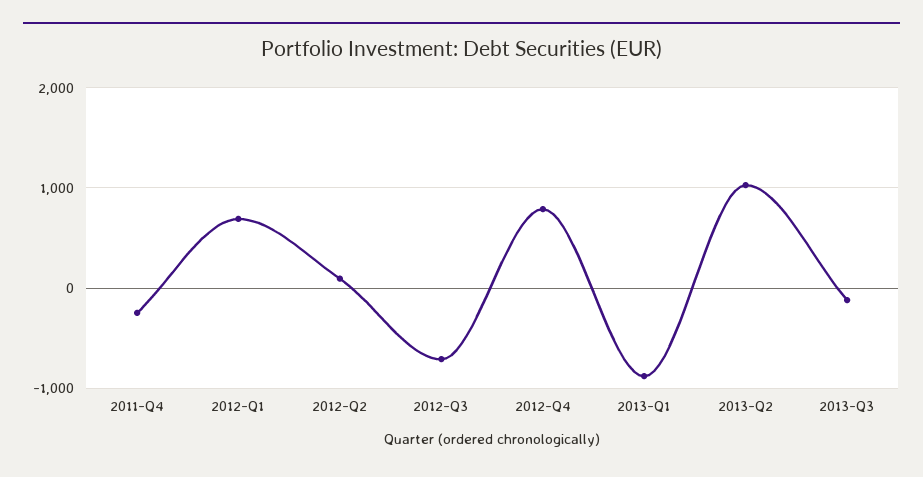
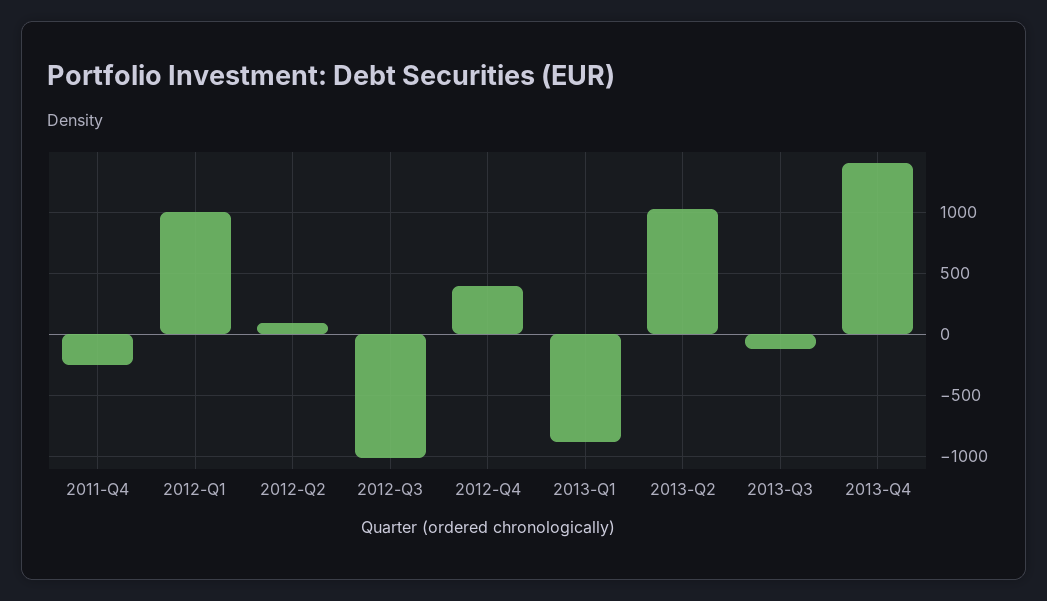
2012-Q1: 700 -> 1000
2012-Q3: -700 -> -1000
2012-Q4: 800 -> 400
2013-Q4: none -> 1400

